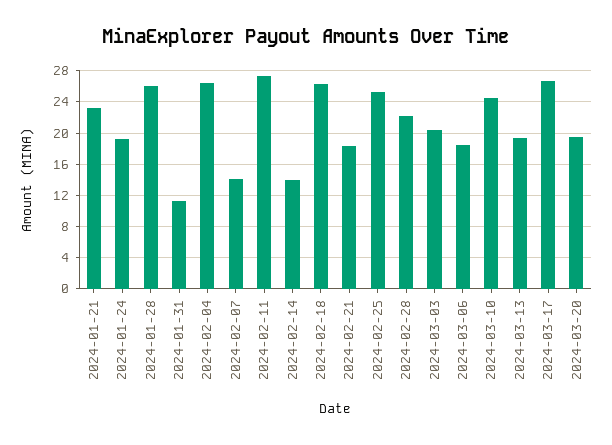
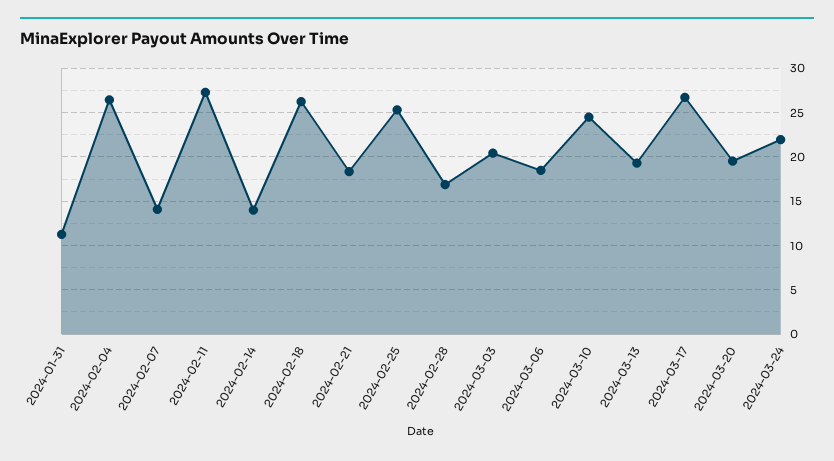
2024-01-21: 23 -> none
2024-01-24: 19 -> none
2024-01-28: 26 -> none
2024-02-28: 22 -> 17
2024-03-24: none -> 22

